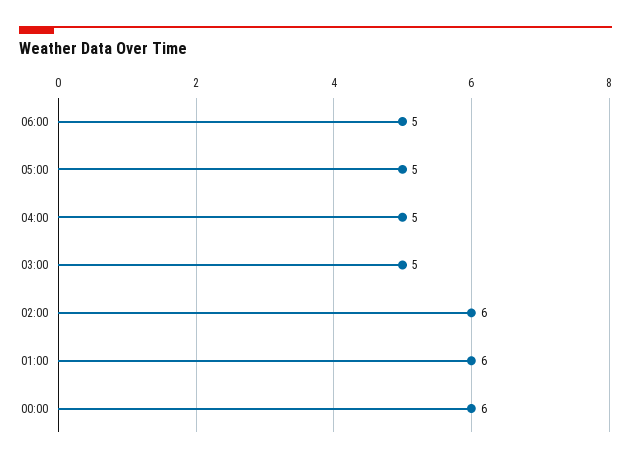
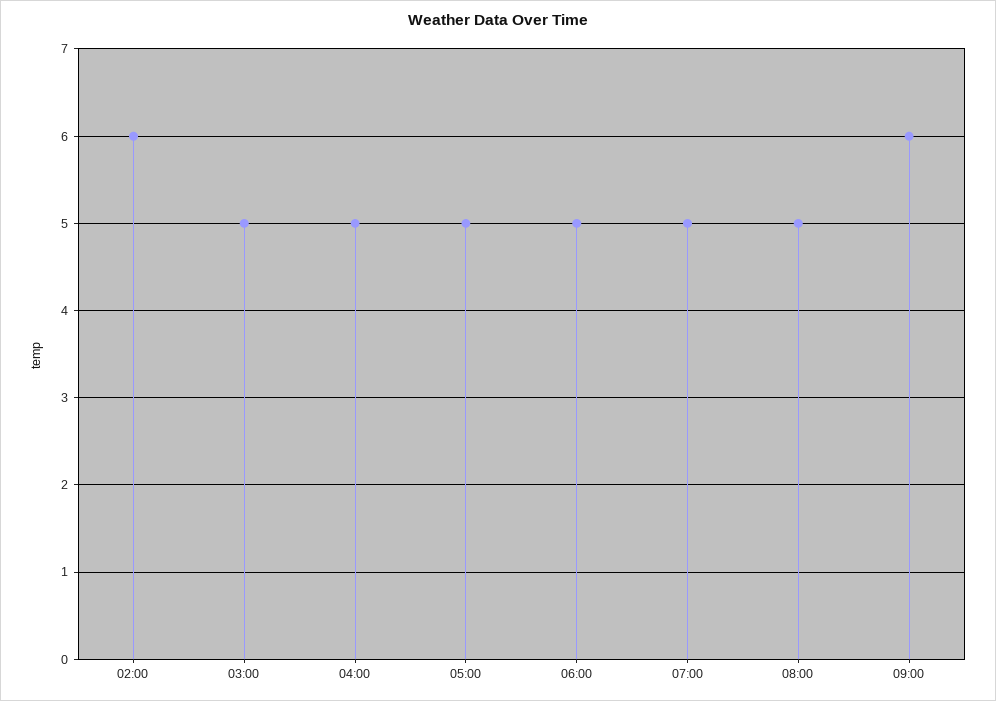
01:00: 6 -> none
00:00: 6 -> none
07:00: none -> 5
08:00: none -> 5
09:00: none -> 6

